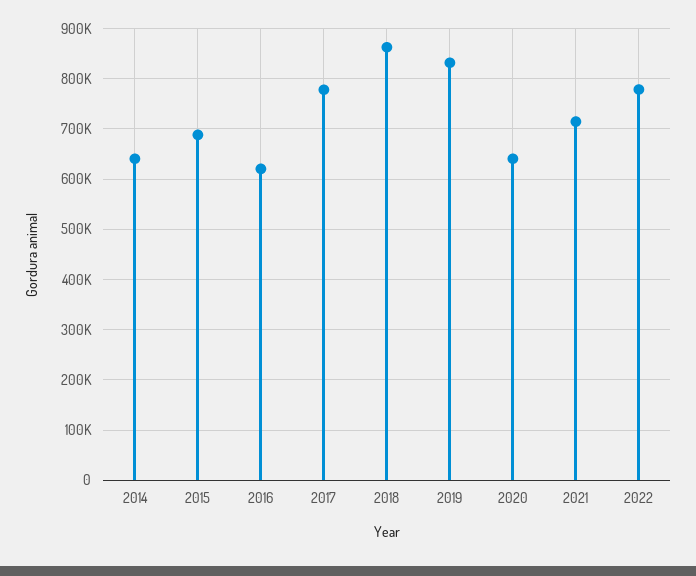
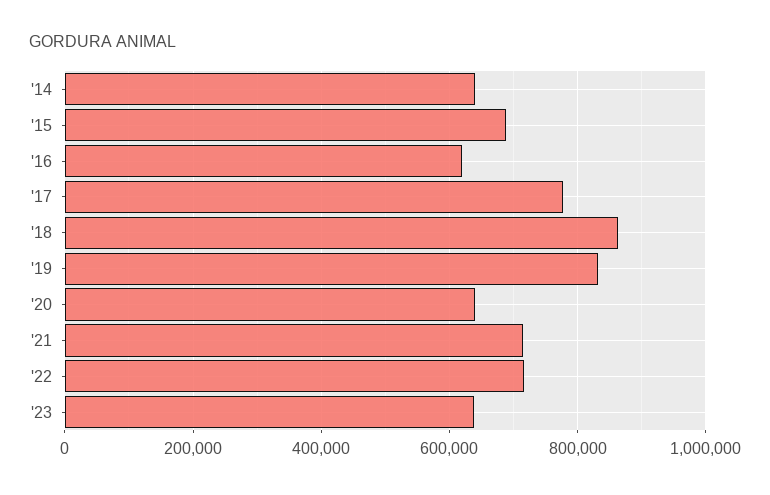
2022: 780000 -> 720000
'23: none -> 640000

